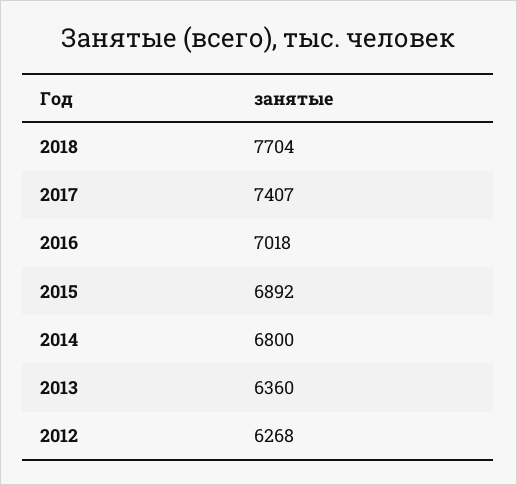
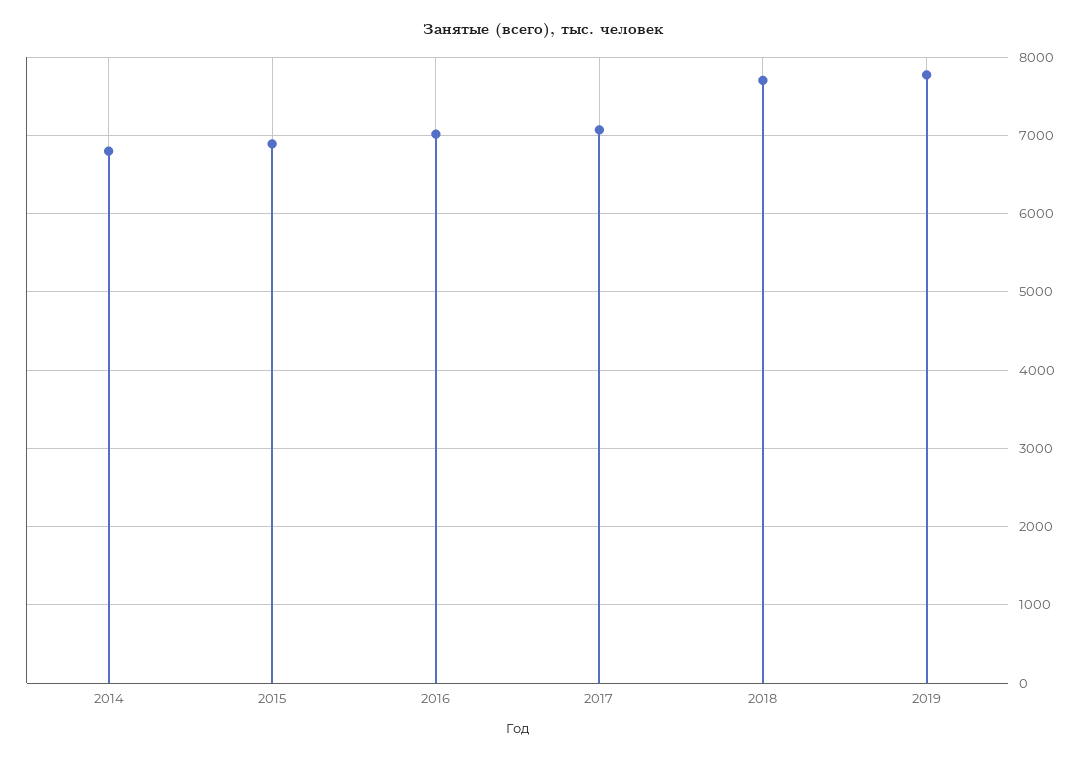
2017: 7407 -> 7100
2013: 6360 -> none
2012: 6268 -> none
2019: none -> 7800

